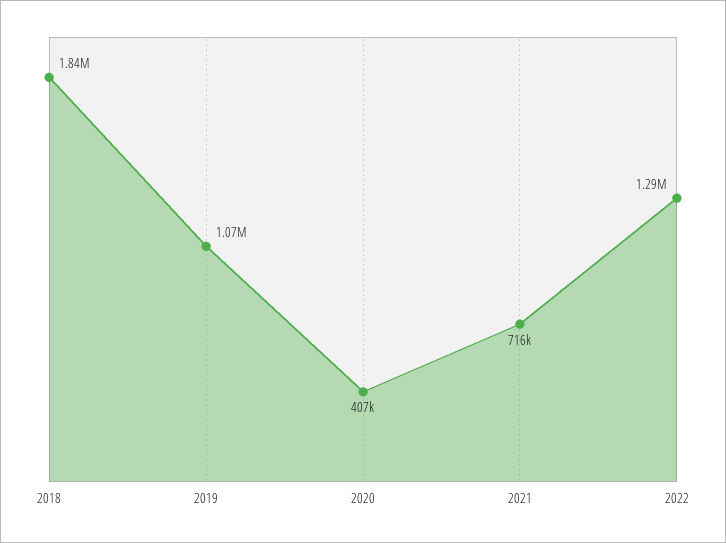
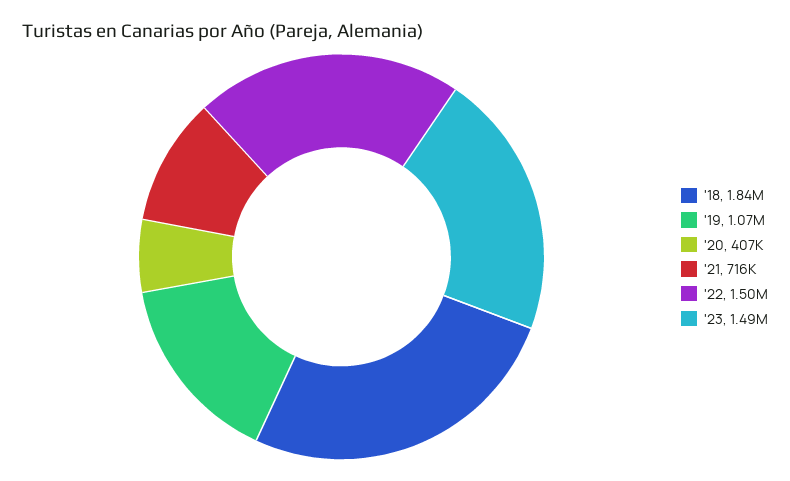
2022: 1290000 -> 1500000
'23: none -> 1490000

